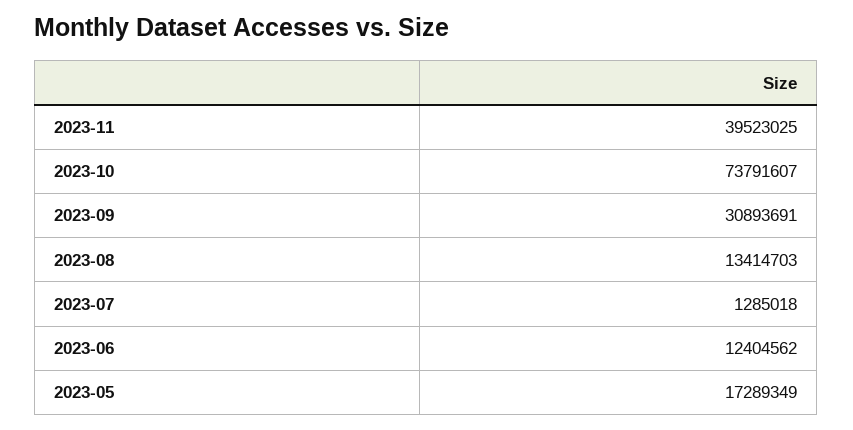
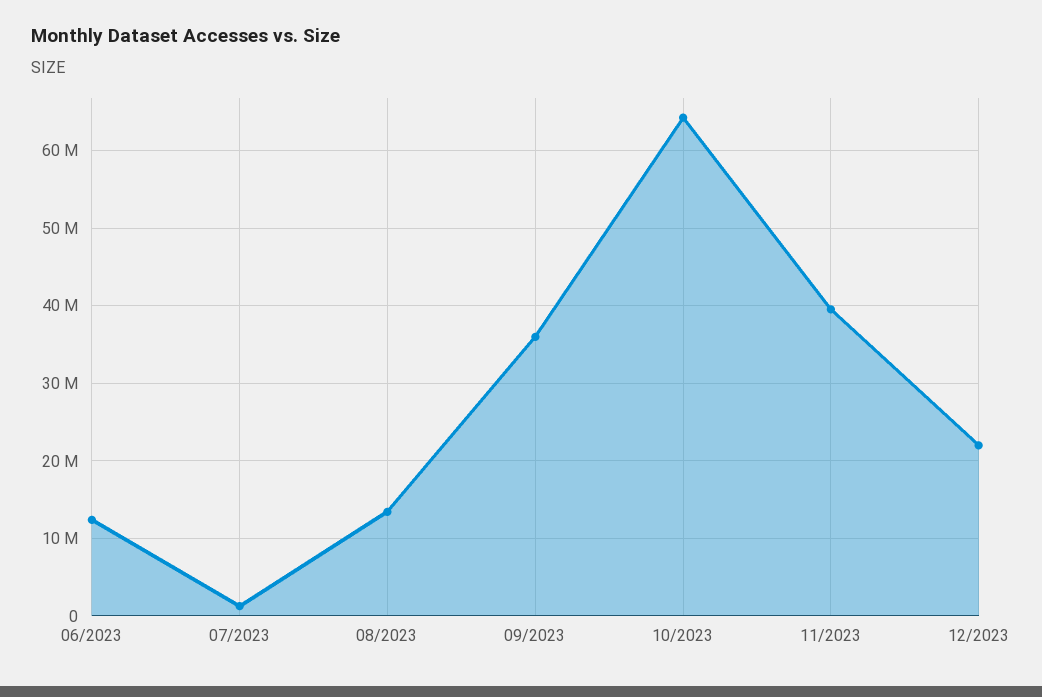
2023-10: 73791607 -> 64000000
2023-09: 30893691 -> 36000000
2023-05: 17289349 -> none
12/2023: none -> 22000000

